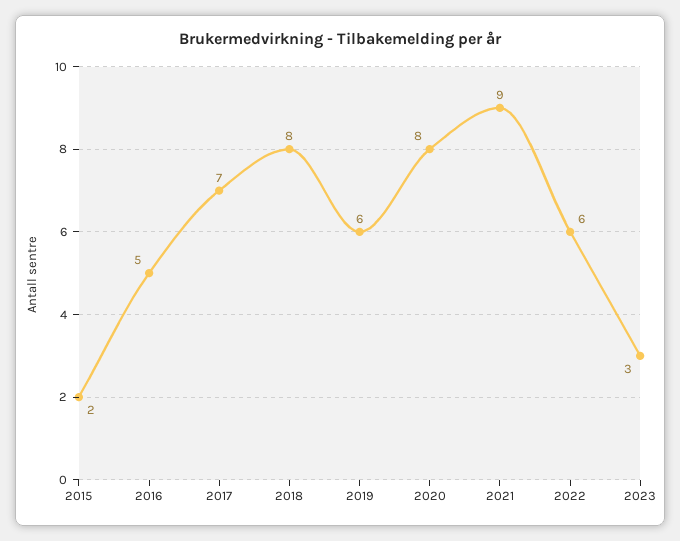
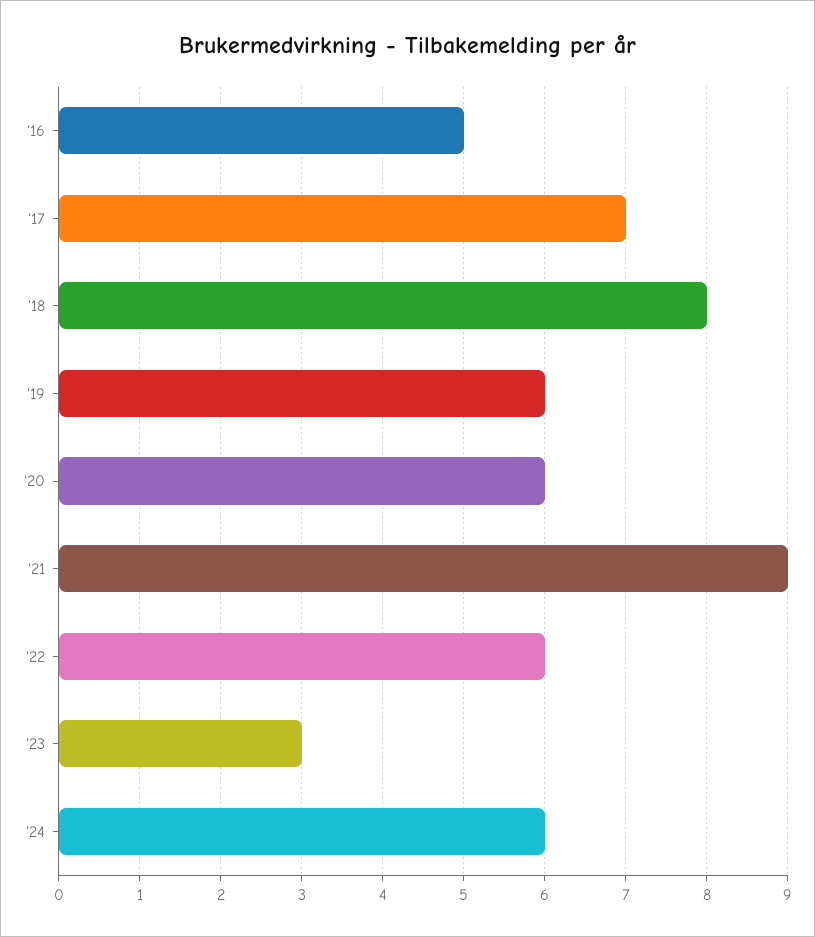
2015: 2 -> none
2020: 8 -> 6
'24: none -> 6

